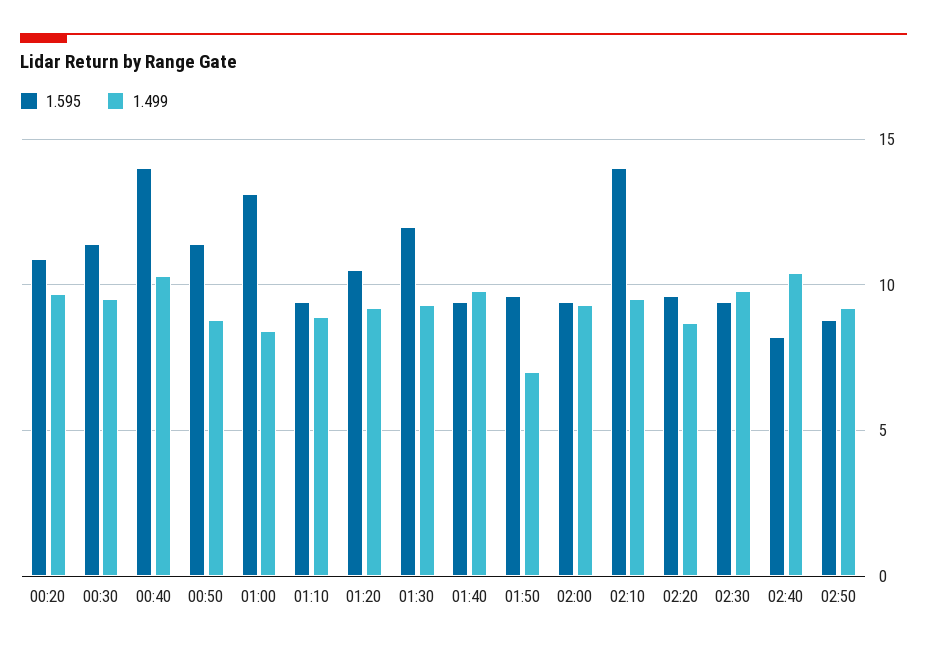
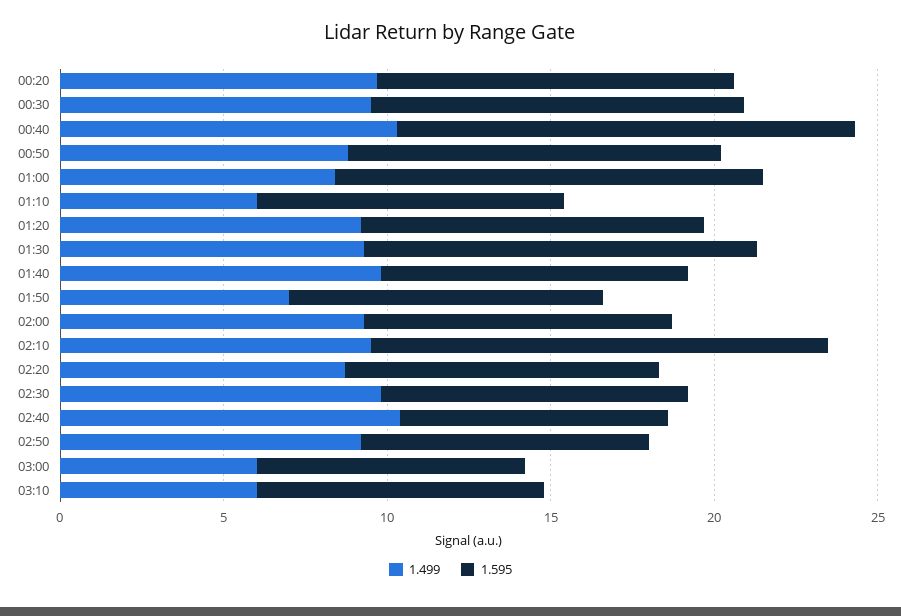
1.499, 01:10: 9 -> 6
1.499, 03:00: none -> 6
1.595, 03:00: none -> 8
1.499, 03:10: none -> 6
1.595, 03:10: none -> 9

